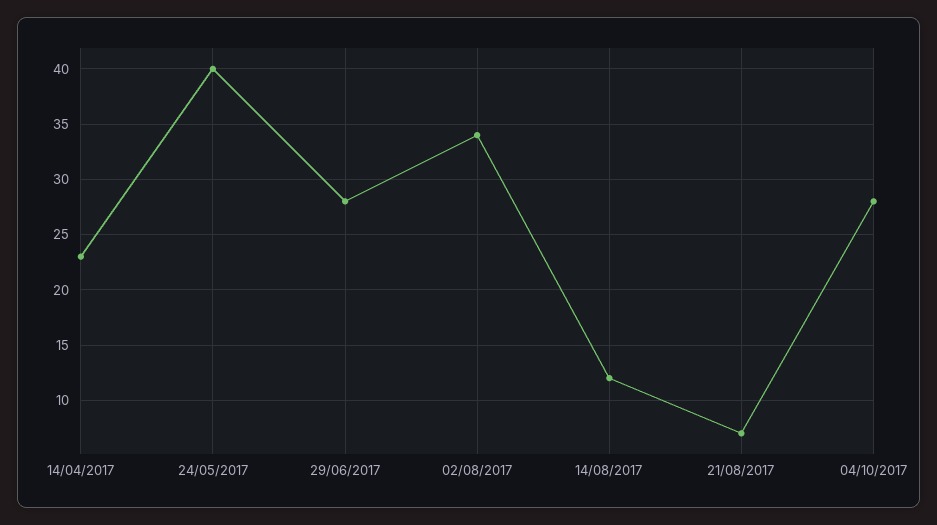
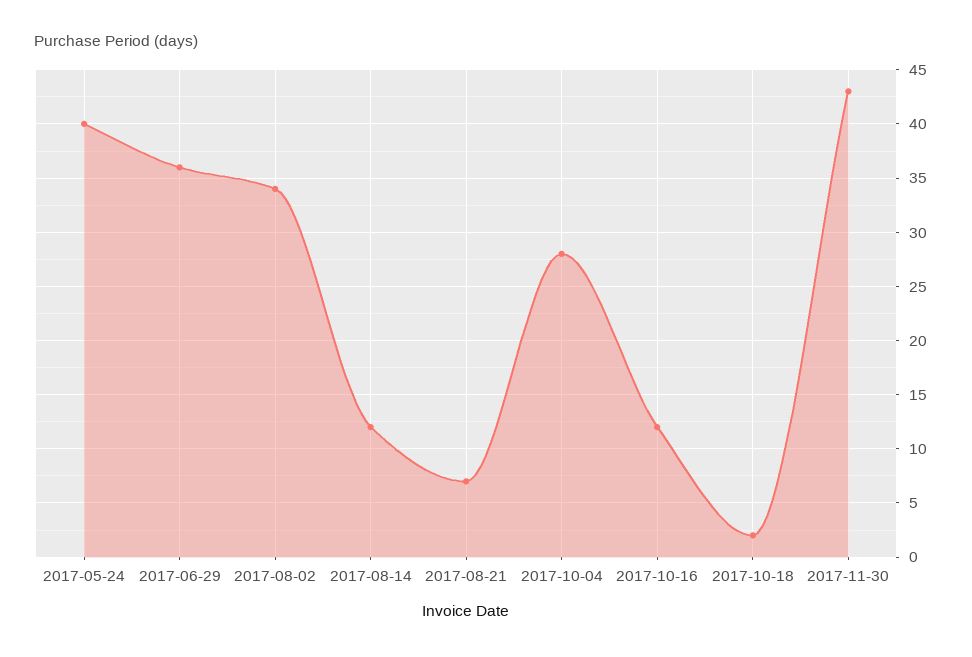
14/04/2017: 23 -> none
29/06/2017: 28 -> 36
2017-10-16: none -> 12
2017-10-18: none -> 2
2017-11-30: none -> 43

